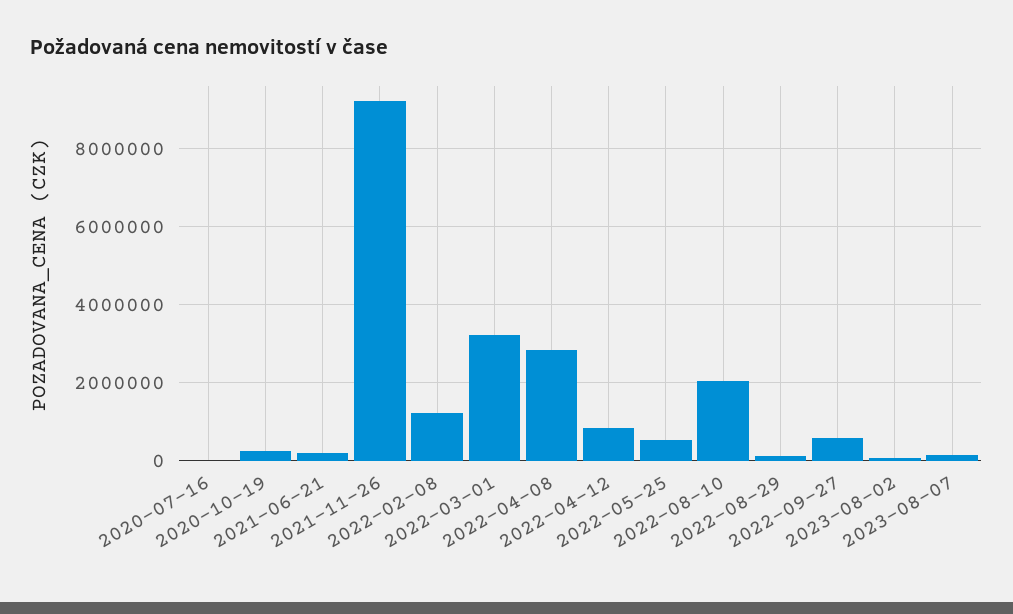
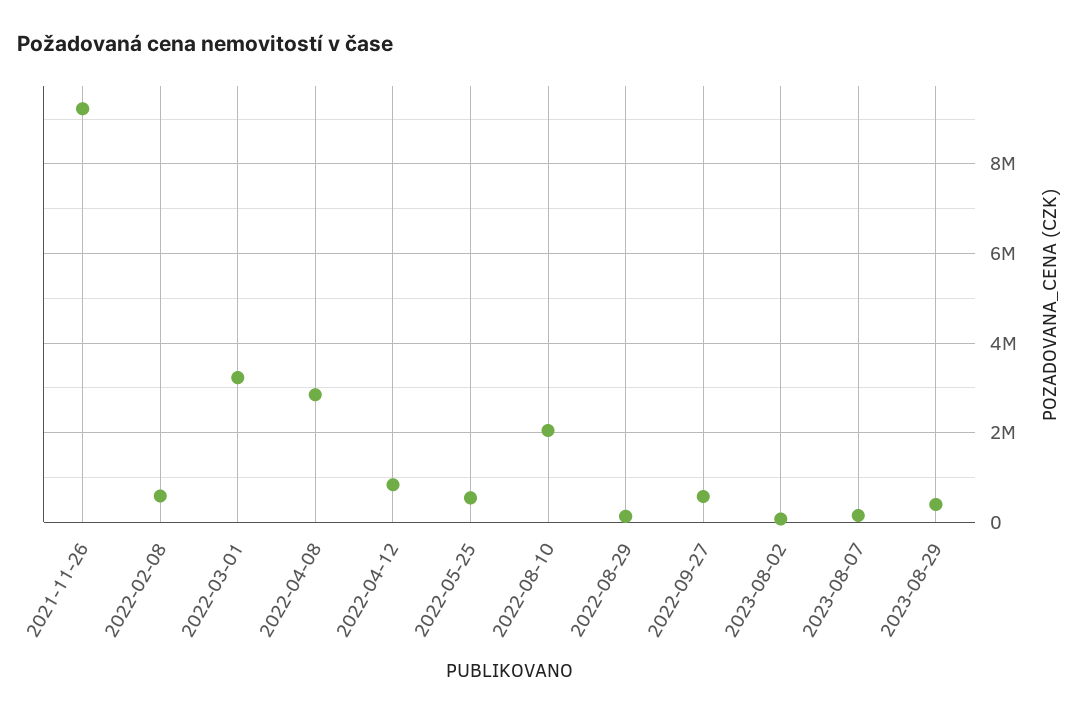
2020-07-16: 0 -> none
2020-10-19: 200000 -> none
2021-06-21: 200000 -> none
2022-02-08: 1200000 -> 600000
2023-08-29: none -> 400000

